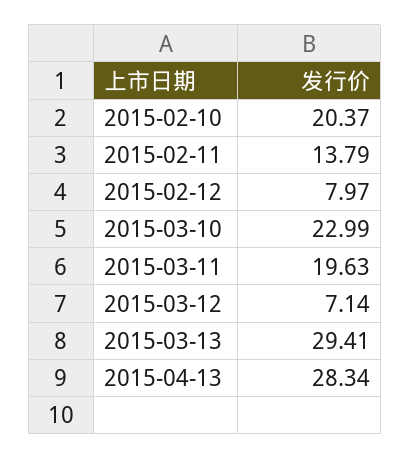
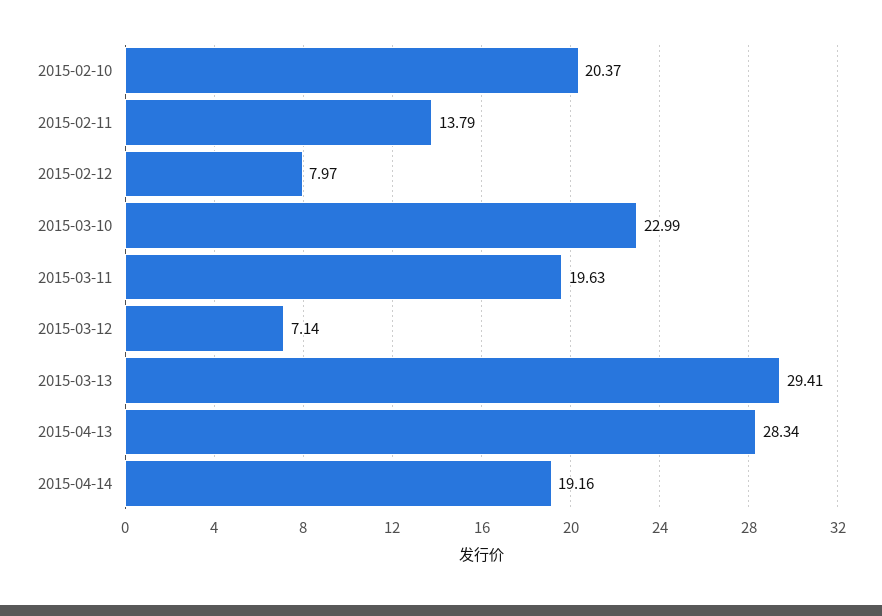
2015-04-14: none -> 19.16

